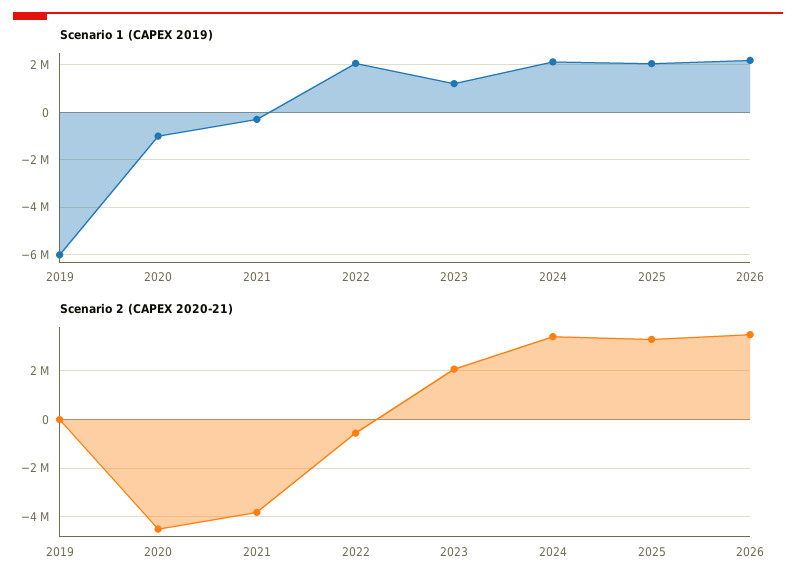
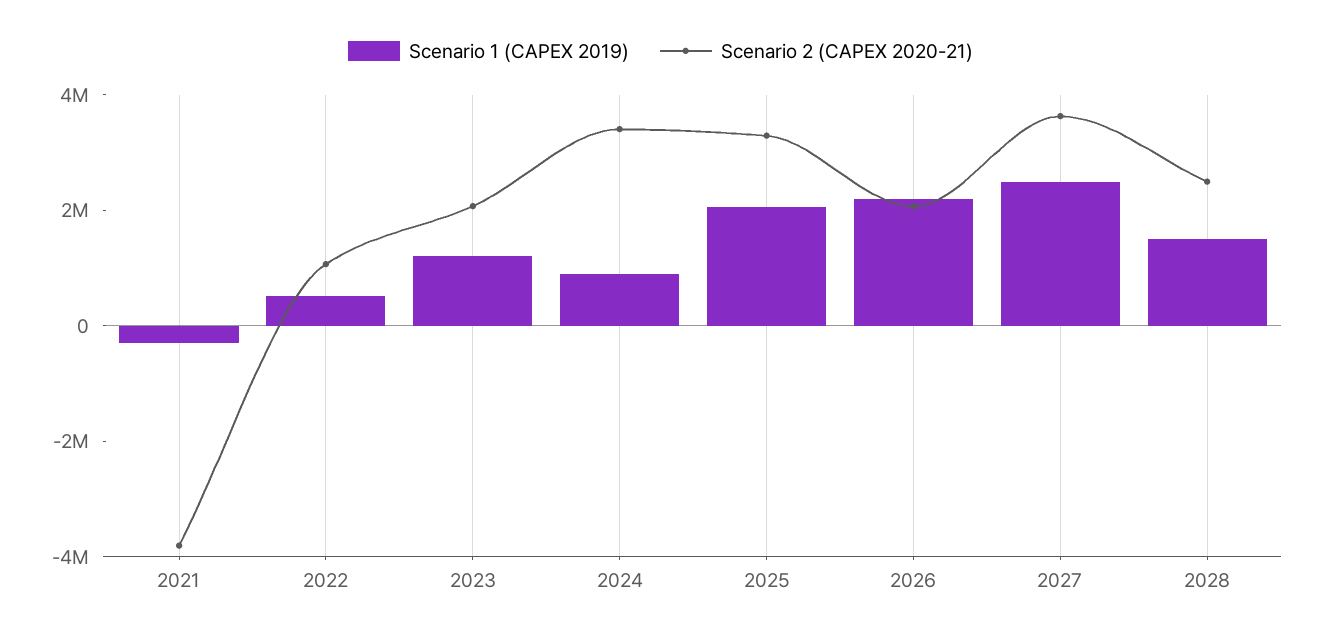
Scenario 1 (CAPEX 2019), 2019: -6000000 -> none
Scenario 1 (CAPEX 2019), 2020: -1000000 -> none
Scenario 1 (CAPEX 2019), 2022: 2000000 -> 500000
Scenario 1 (CAPEX 2019), 2024: 2000000 -> 1000000
Scenario 2 (CAPEX 2020-21), 2019: 0 -> none
Scenario 2 (CAPEX 2020-21), 2020: -4500000 -> none
Scenario 2 (CAPEX 2020-21), 2022: -500000 -> 1000000
Scenario 2 (CAPEX 2020-21), 2026: 3500000 -> 2000000
Scenario 1 (CAPEX 2019), 2027: none -> 2500000
Scenario 2 (CAPEX 2020-21), 2027: none -> 3500000
Scenario 1 (CAPEX 2019), 2028: none -> 1500000
Scenario 2 (CAPEX 2020-21), 2028: none -> 2500000

